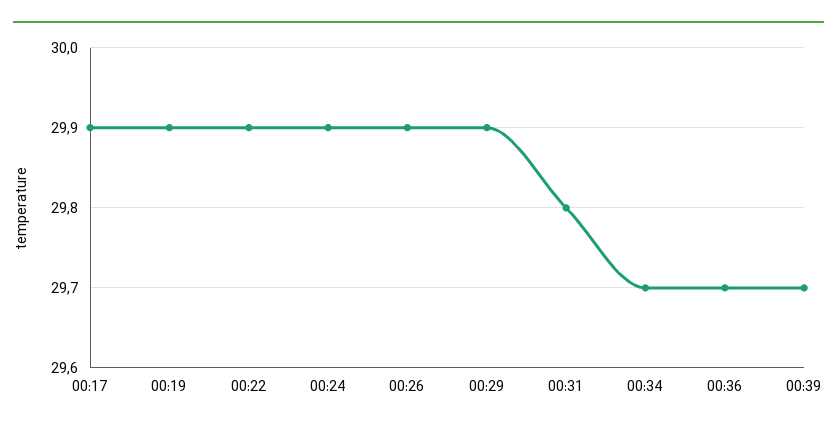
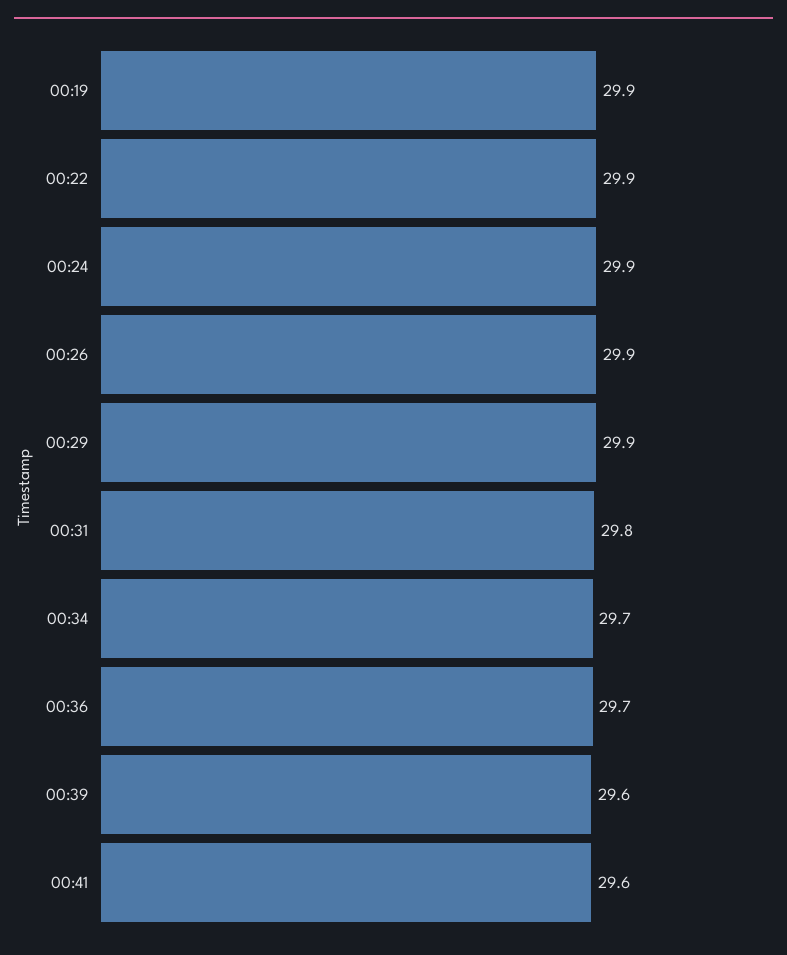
00:17: 29.9 -> none
00:39: 29.7 -> 29.6
00:41: none -> 29.6

